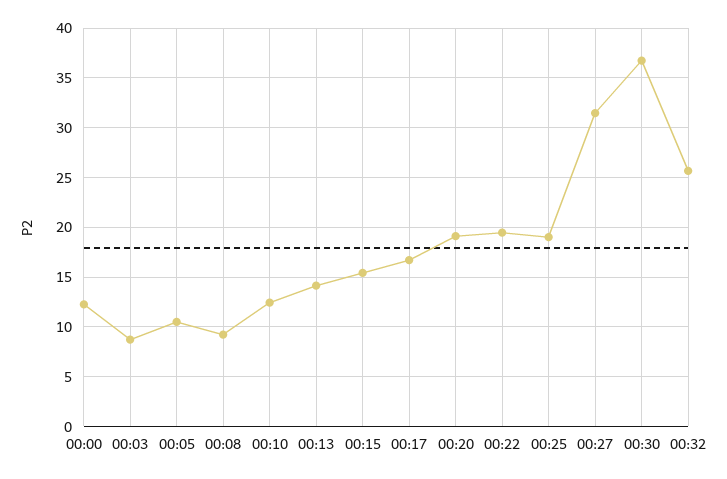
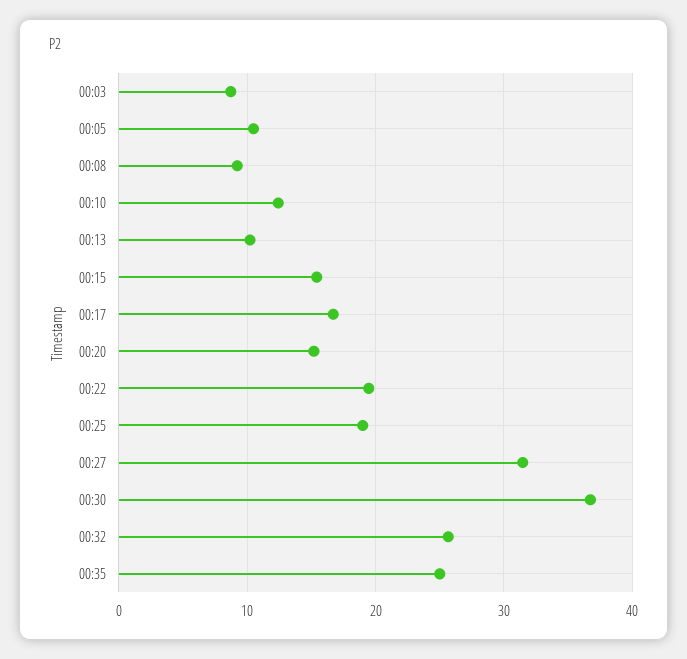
00:00: 12 -> none
00:13: 14 -> 10
00:20: 19 -> 15
00:35: none -> 25

